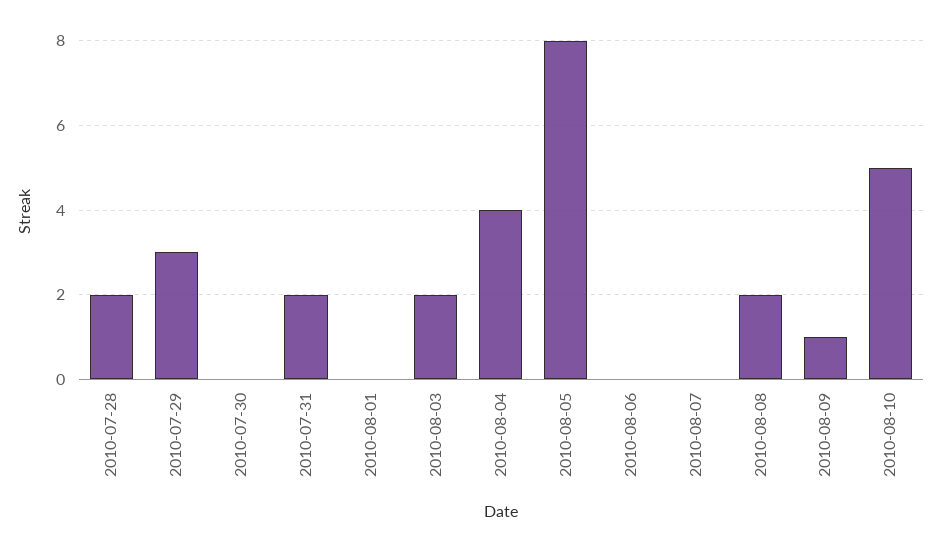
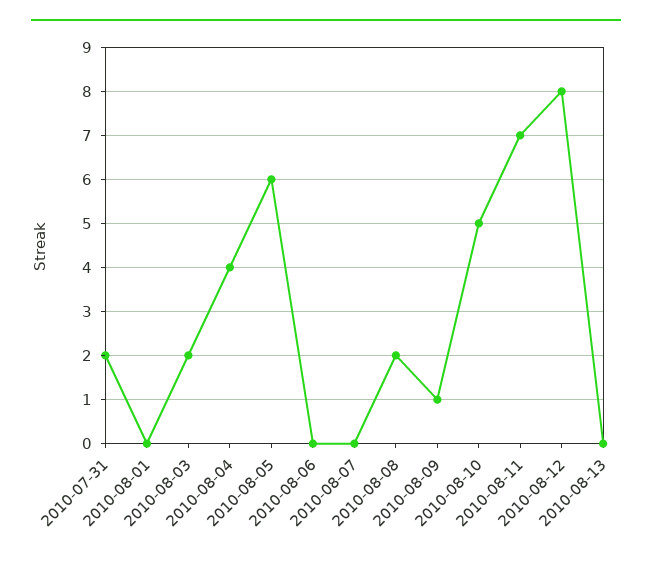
2010-07-28: 2 -> none
2010-07-29: 3 -> none
2010-07-30: 0 -> none
2010-08-05: 8 -> 6
2010-08-11: none -> 7
2010-08-12: none -> 8
2010-08-13: none -> 0

